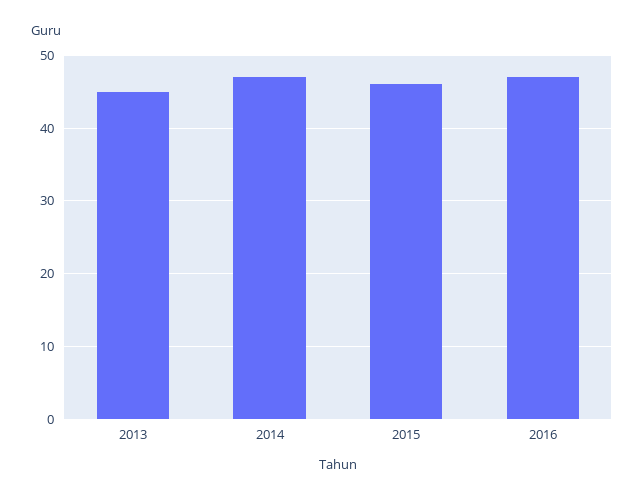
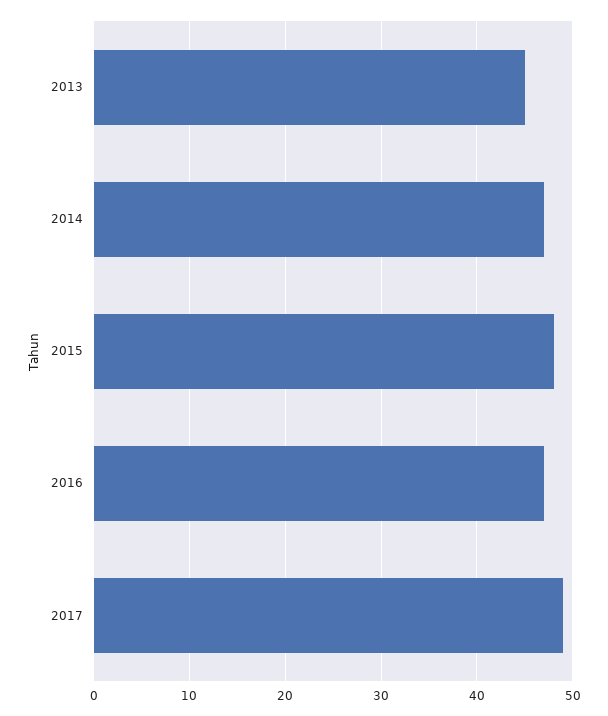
2015: 46 -> 48
2017: none -> 49

